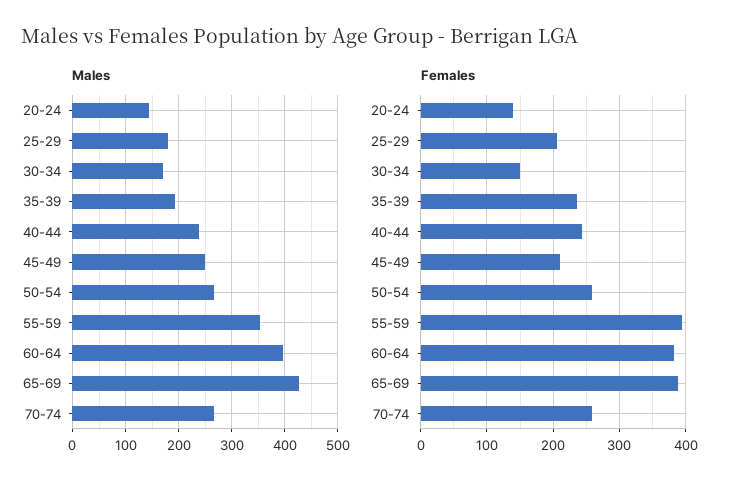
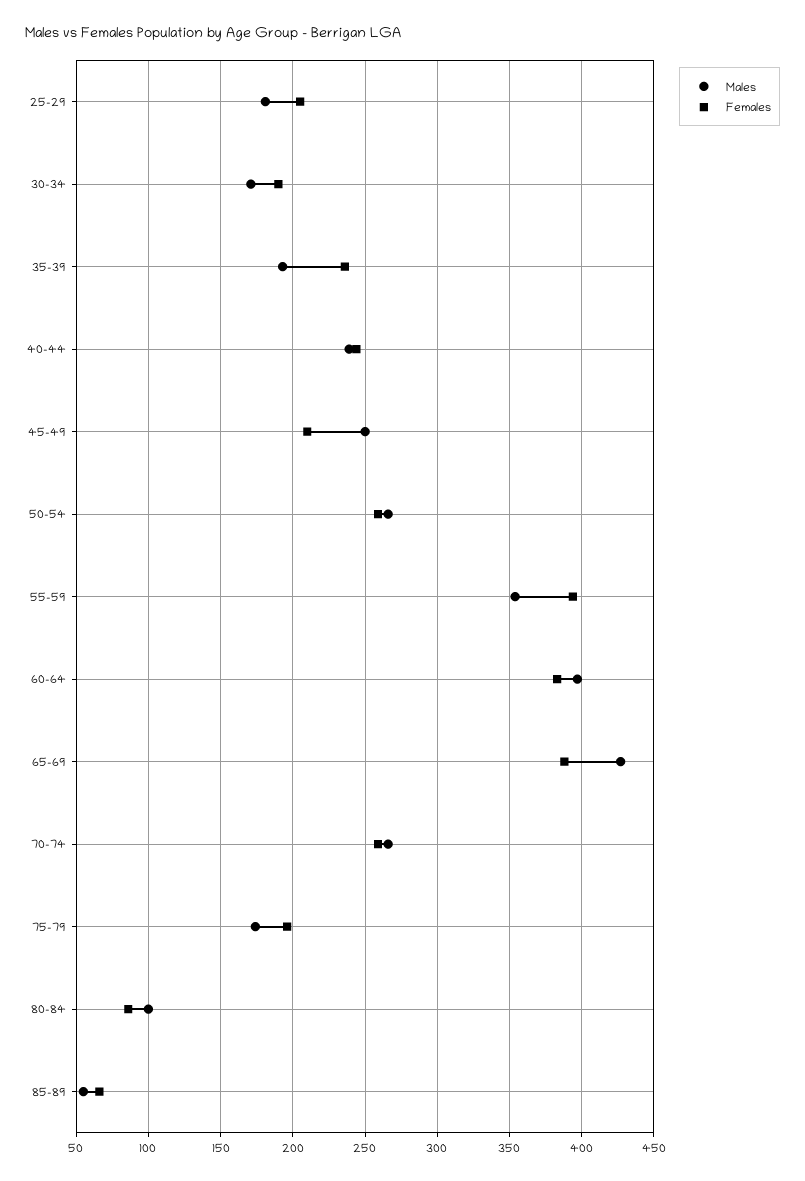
Males, 20-24: 140 -> none
Females, 20-24: 140 -> none
Females, 30-34: 150 -> 190
Males, 75-79: none -> 175
Females, 75-79: none -> 195
Males, 80-84: none -> 100
Females, 80-84: none -> 85
Males, 85-89: none -> 55
Females, 85-89: none -> 65

